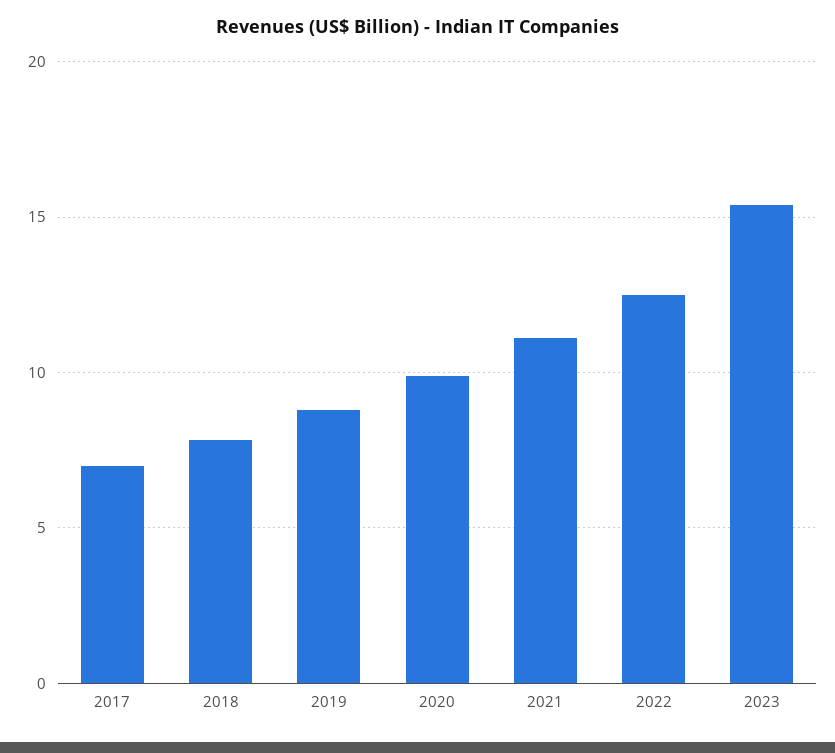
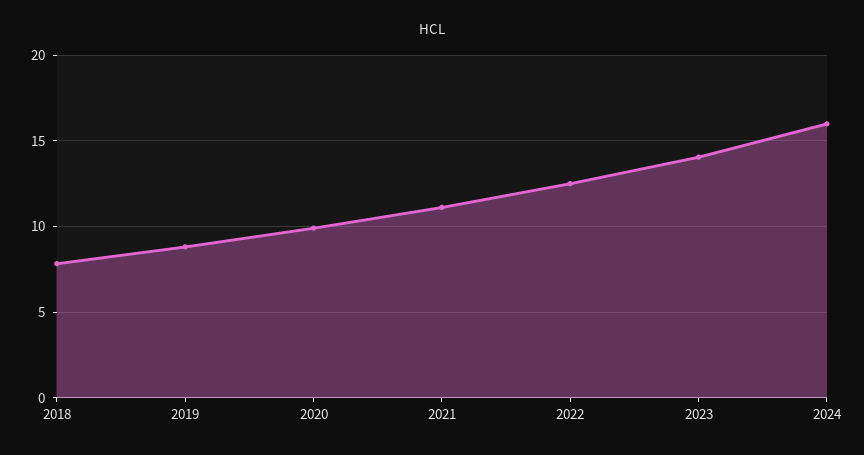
2017: 7 -> none
2023: 15.5 -> 14
2024: none -> 16

